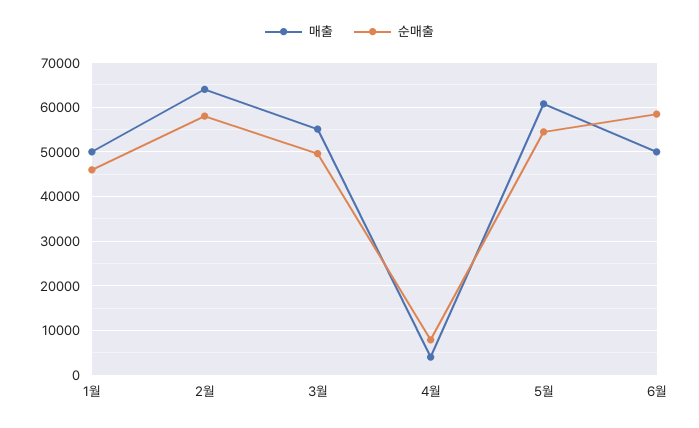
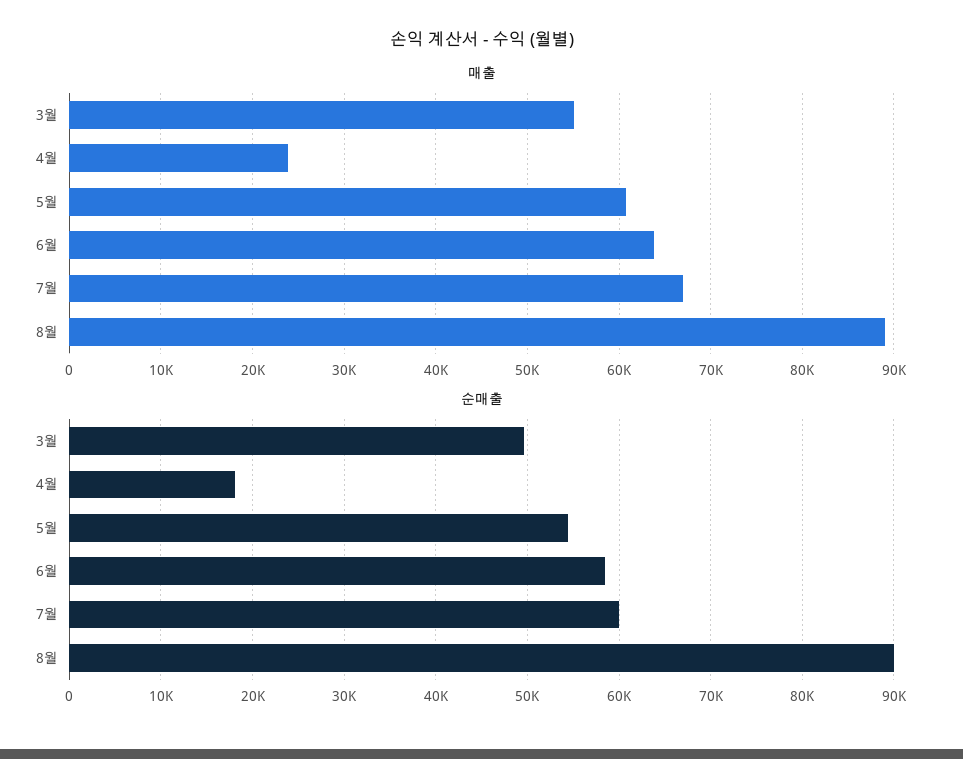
매출, 1월: 50000 -> none
순매출, 1월: 46000 -> none
매출, 2월: 64000 -> none
순매출, 2월: 58000 -> none
매출, 4월: 4000 -> 24000
순매출, 4월: 8000 -> 18000
매출, 6월: 50000 -> 64000
매출, 7월: none -> 67000
매출, 8월: none -> 89000
순매출, 7월: none -> 60000
순매출, 8월: none -> 90000

